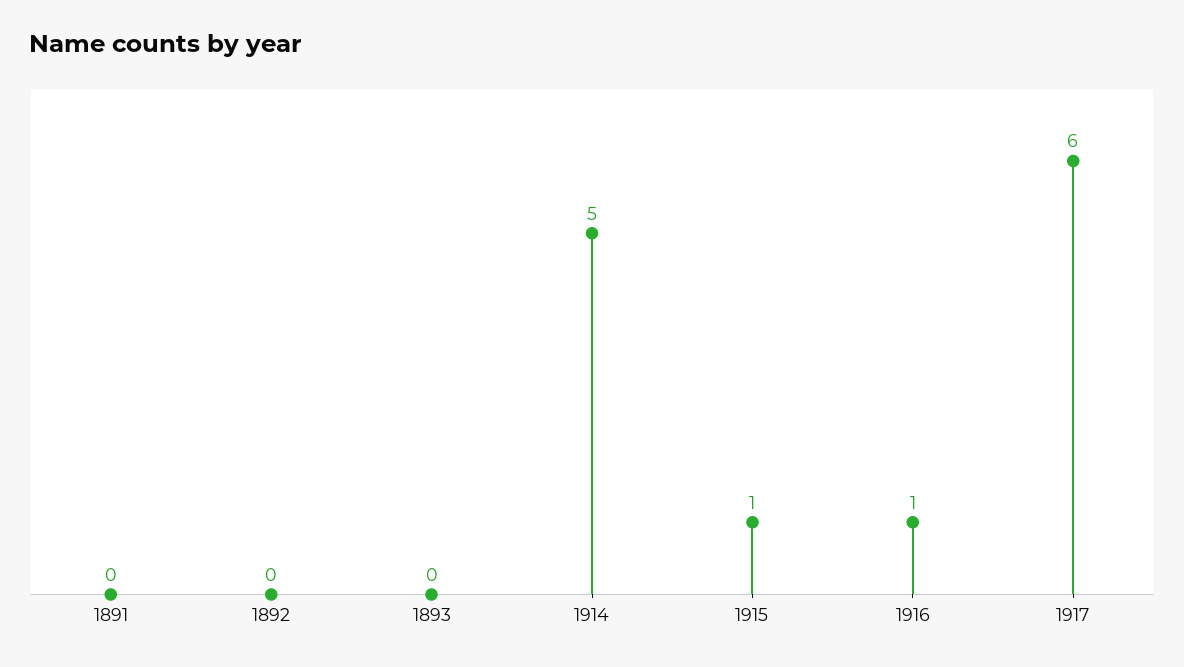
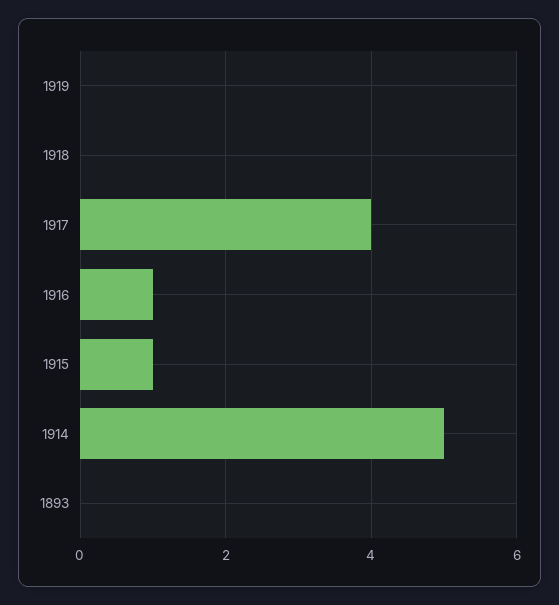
1891: 0 -> none
1892: 0 -> none
1917: 6 -> 4
1919: none -> 0
1918: none -> 0

